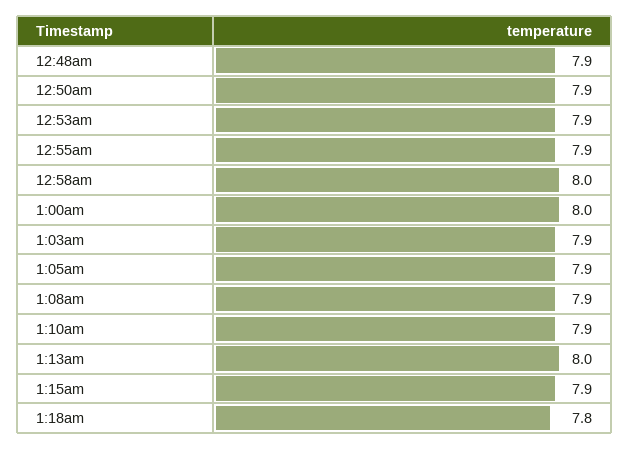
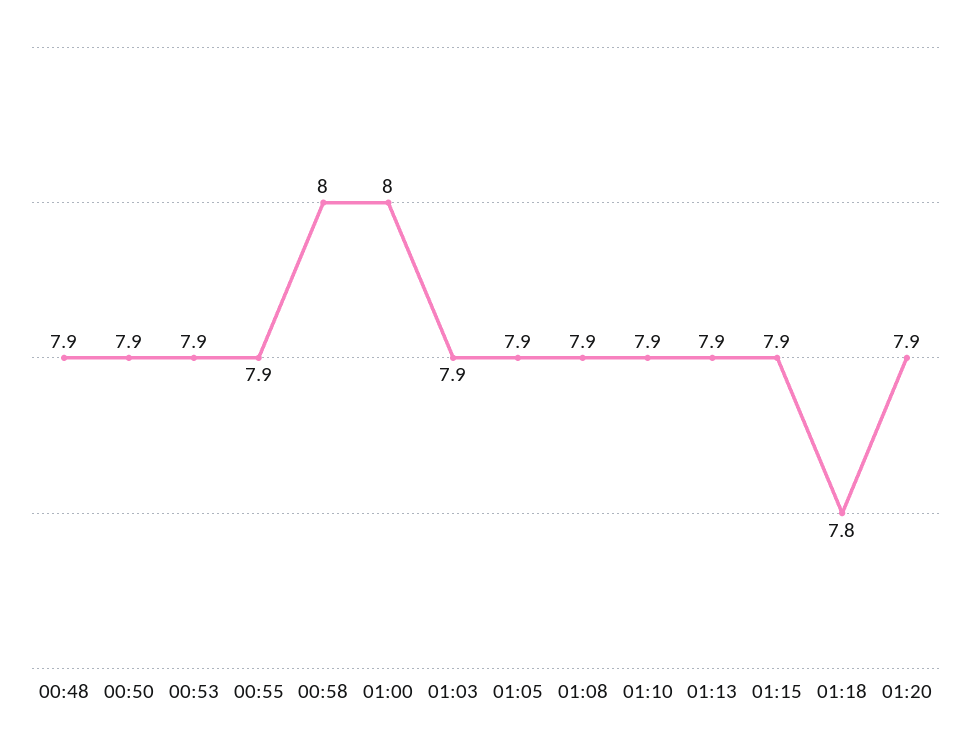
1:13am: 8 -> 7.9
01:20: none -> 7.9

